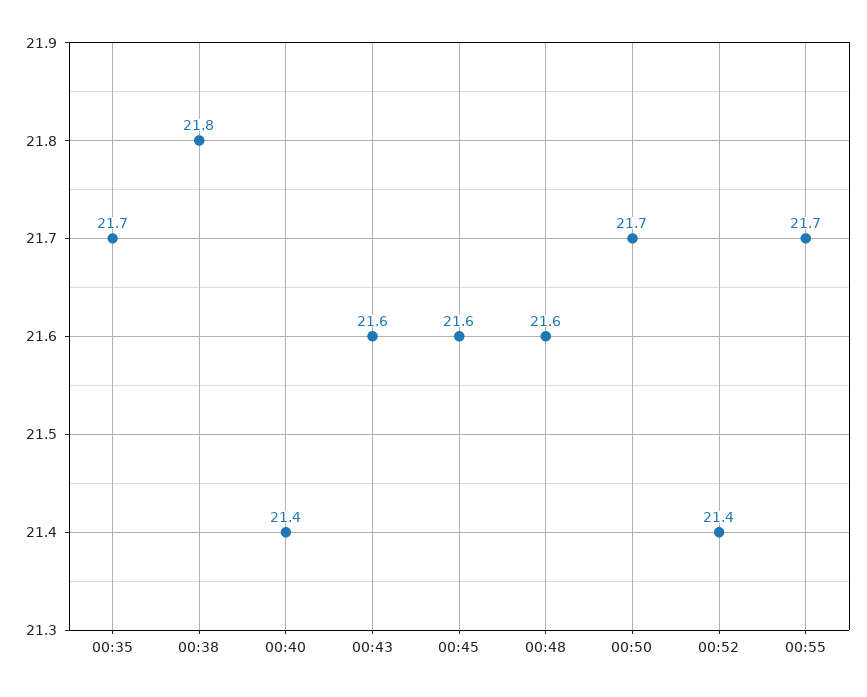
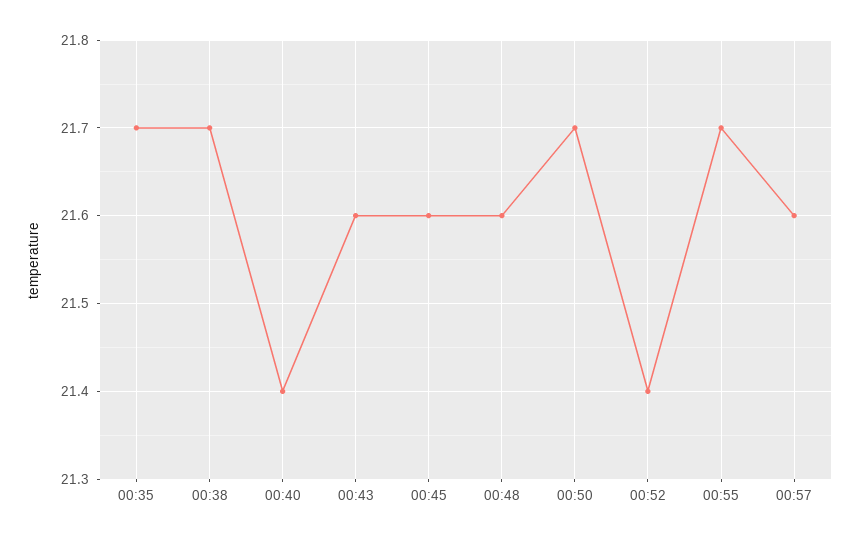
00:38: 21.8 -> 21.7
00:57: none -> 21.6

